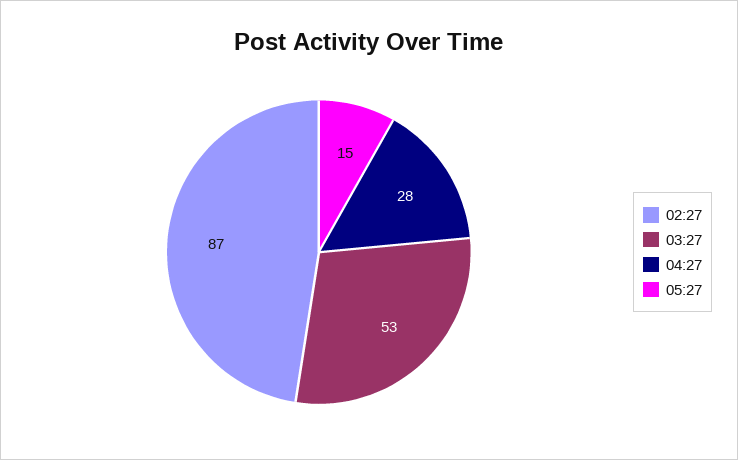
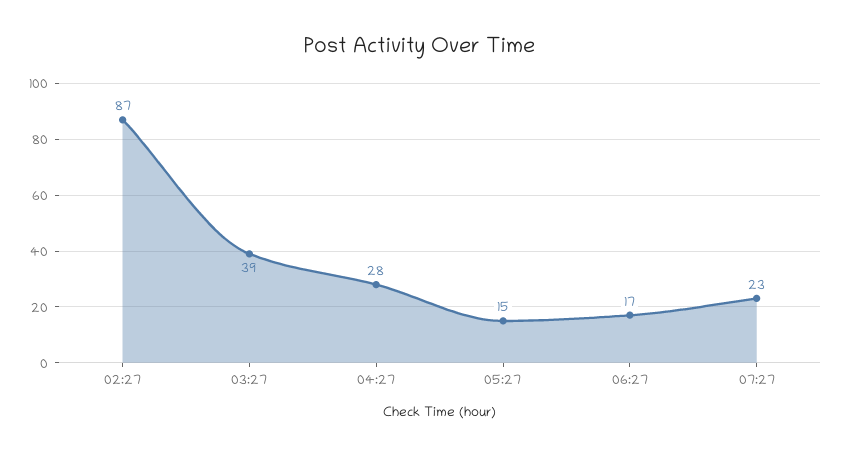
03:27: 53 -> 39
06:27: none -> 17
07:27: none -> 23

